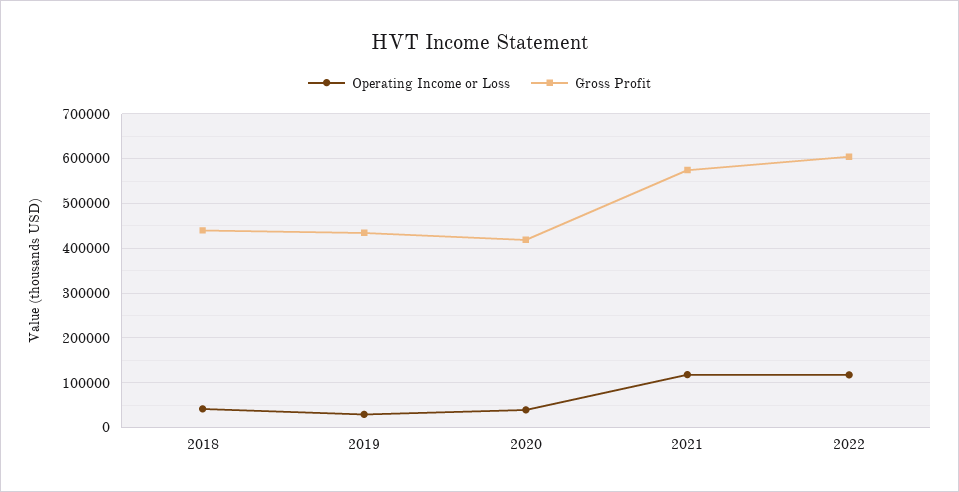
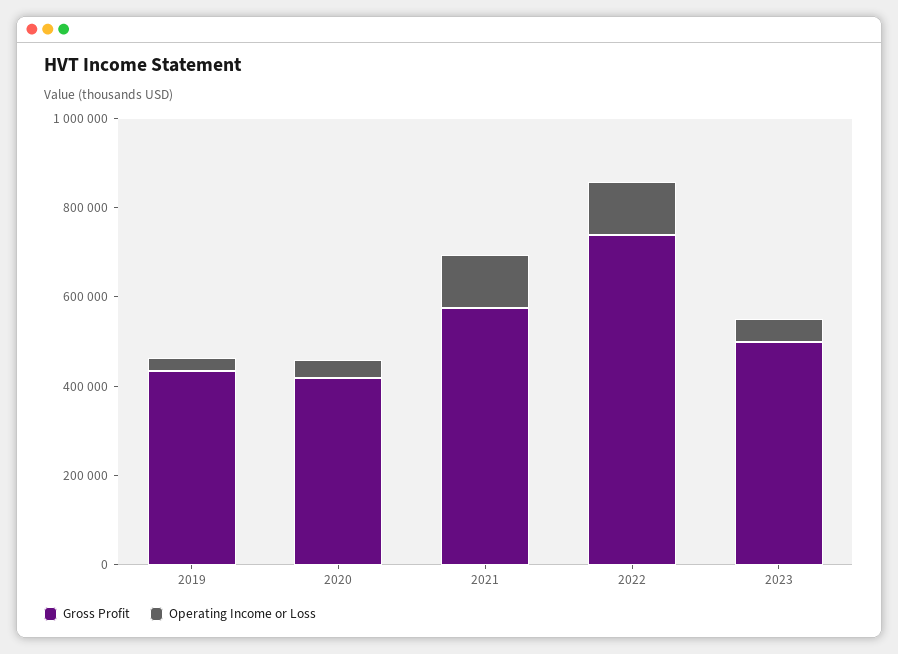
Operating Income or Loss, 2018: 40000 -> none
Gross Profit, 2018: 440000 -> none
Gross Profit, 2022: 600000 -> 750000
Gross Profit, 2023: none -> 500000
Operating Income or Loss, 2023: none -> 50000

